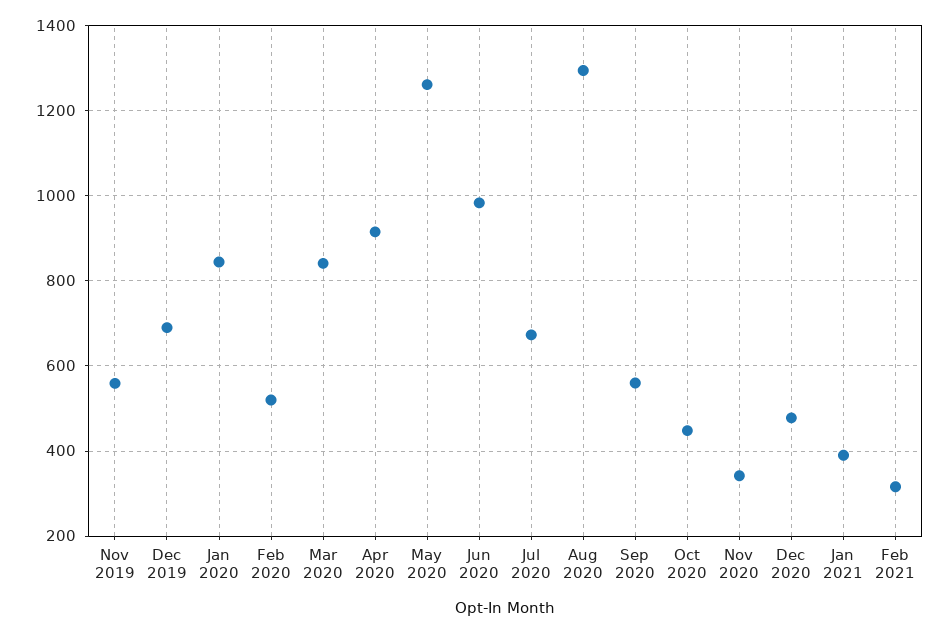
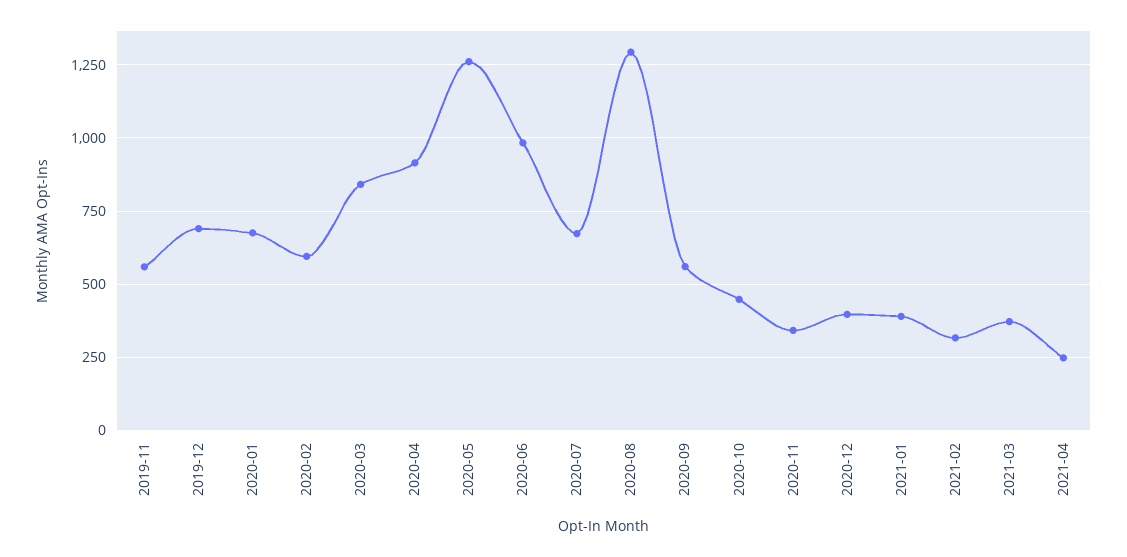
Jan 2020: 840 -> 675
Feb 2020: 520 -> 600
Dec 2020: 480 -> 400
2021-03: none -> 375
2021-04: none -> 250

